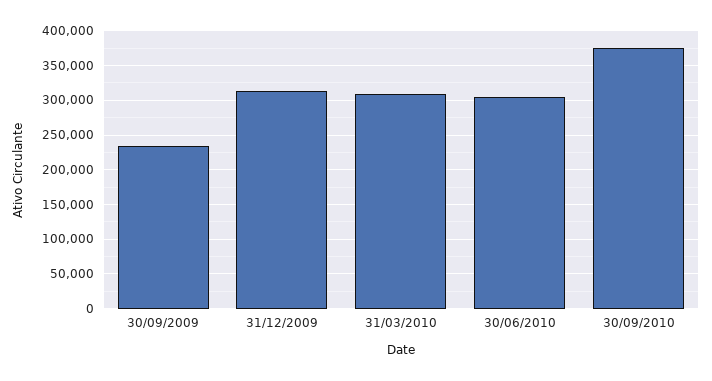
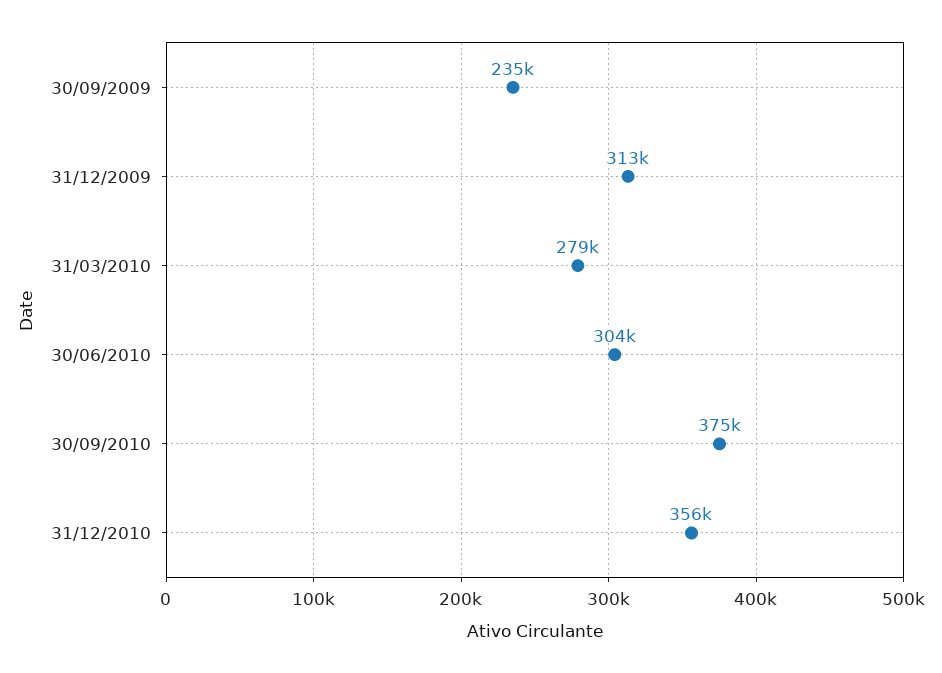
31/03/2010: 310000 -> 279000
31/12/2010: none -> 356000

